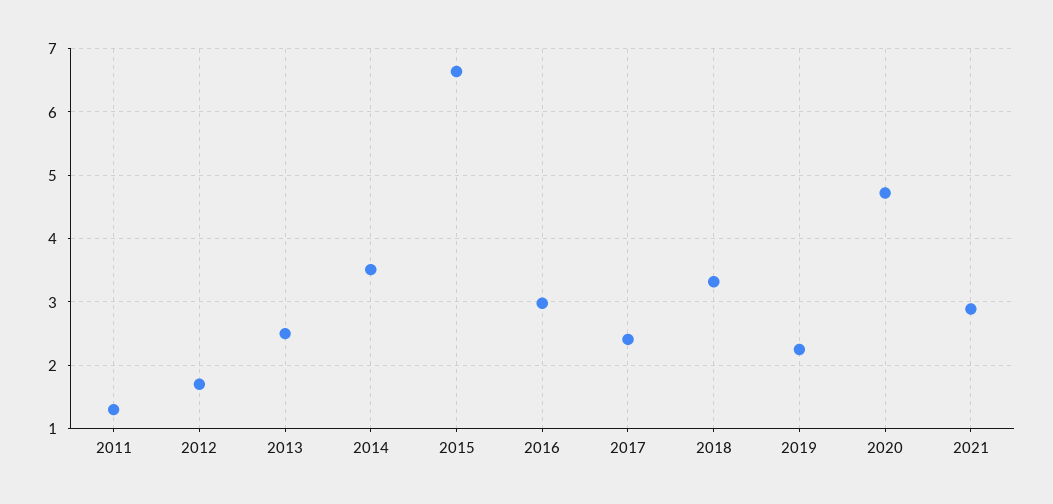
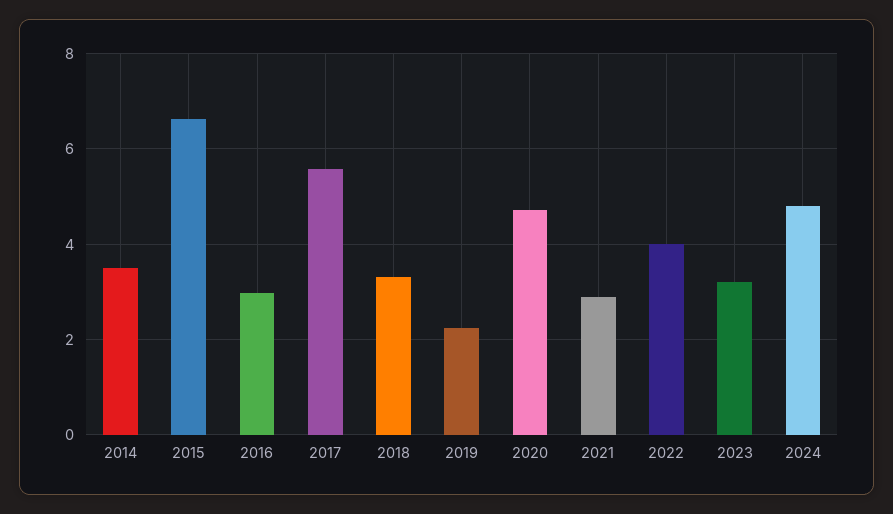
2011: 1.3 -> none
2012: 1.7 -> none
2013: 2.5 -> none
2017: 2.4 -> 5.6
2022: none -> 4
2023: none -> 3.2
2024: none -> 4.8

